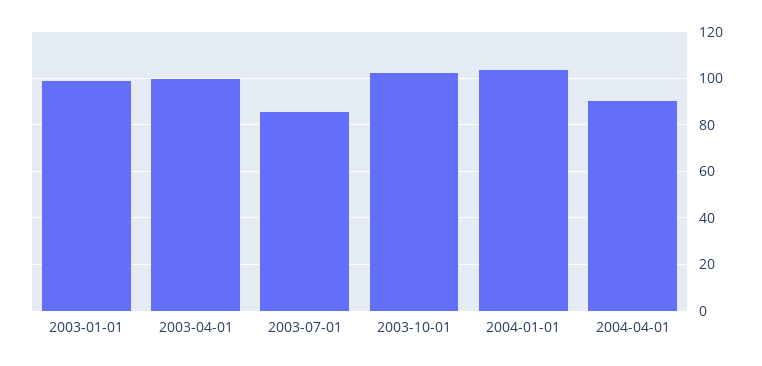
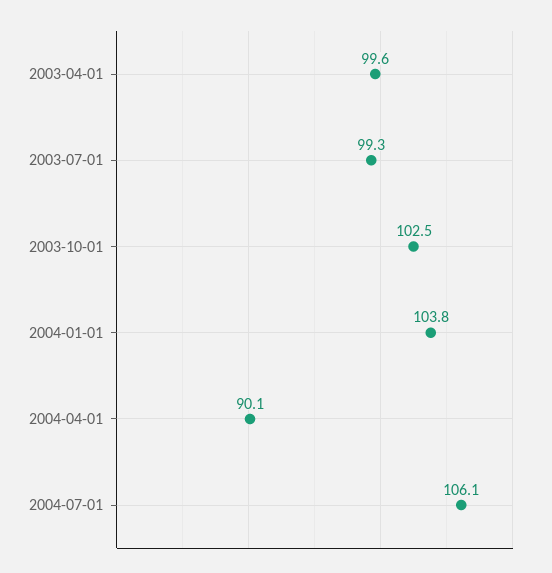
2003-01-01: 100 -> none
2003-07-01: 85 -> 99.3
2004-07-01: none -> 106.1

